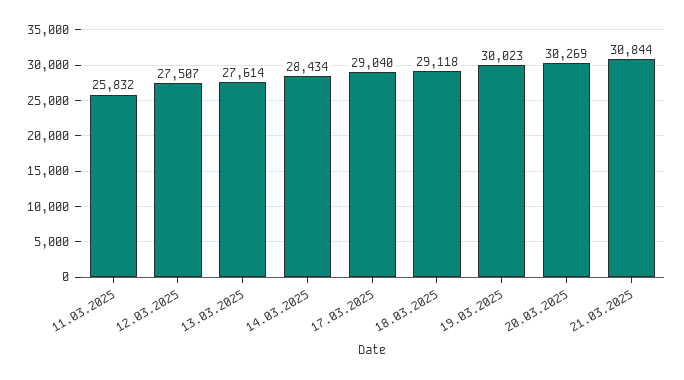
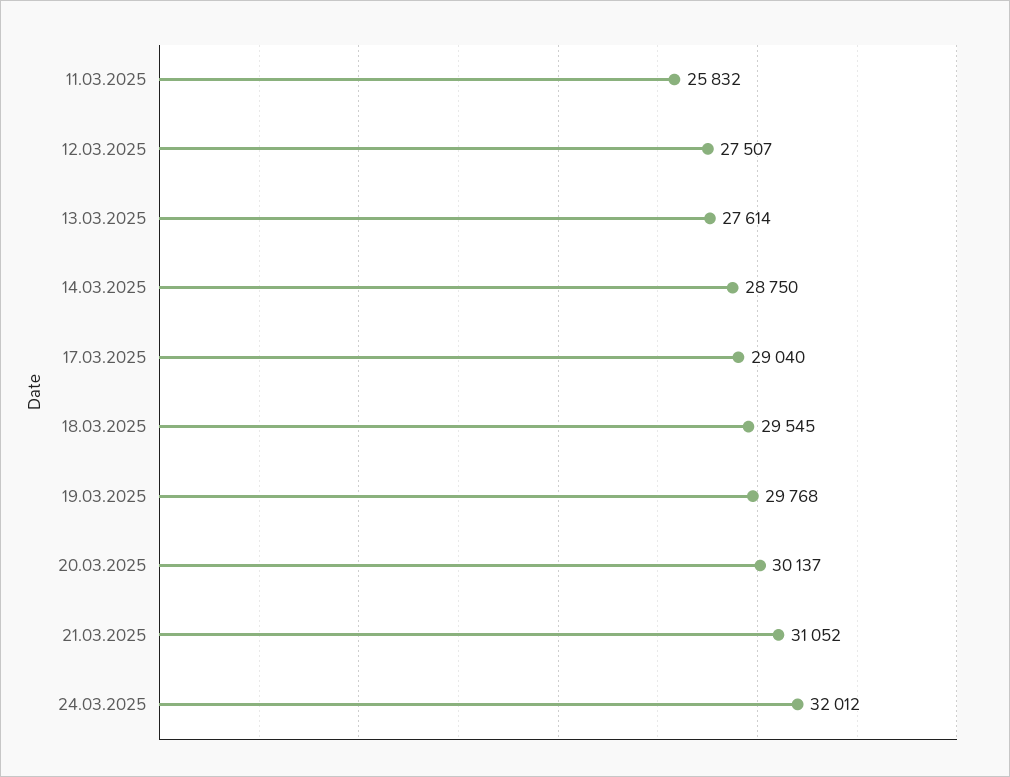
14.03.2025: 28434 -> 28750
18.03.2025: 29118 -> 29545
19.03.2025: 30023 -> 29768
20.03.2025: 30269 -> 30137
21.03.2025: 30844 -> 31052
24.03.2025: none -> 32012

